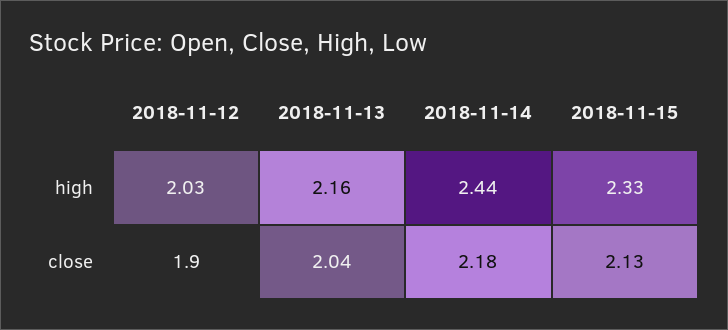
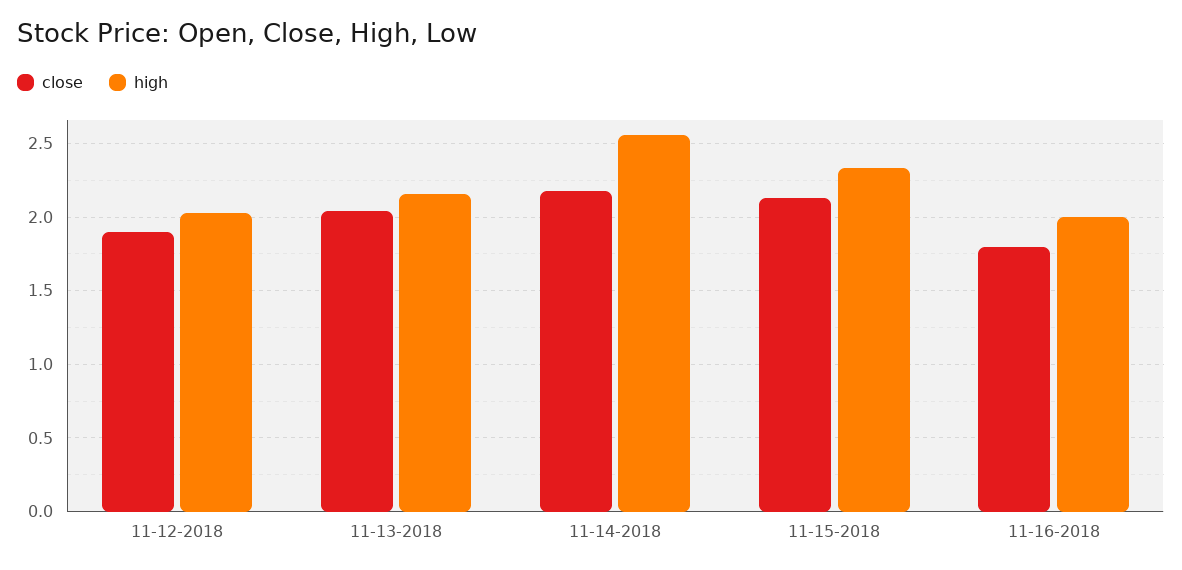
high, 2018-11-14: 2.44 -> 2.55
close, 11-16-2018: none -> 1.8
high, 11-16-2018: none -> 2

